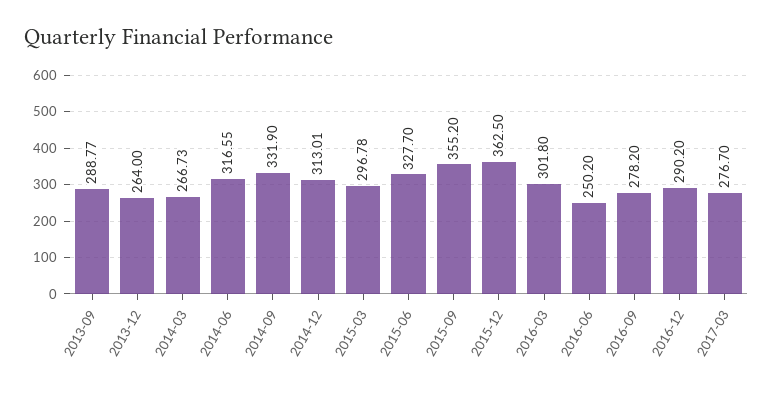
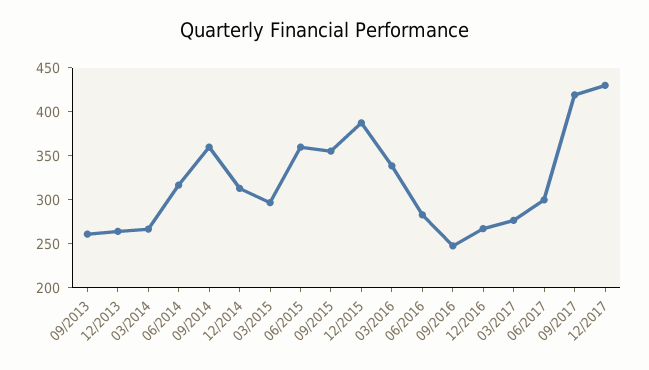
2013-09: 288.77 -> 260
2014-09: 331.9 -> 360
2015-06: 327.7 -> 360
2015-12: 362.5 -> 390
2016-03: 301.8 -> 340
2016-06: 250.2 -> 280
2016-09: 278.2 -> 250
2016-12: 290.2 -> 270
06/2017: none -> 300
09/2017: none -> 420
12/2017: none -> 430

